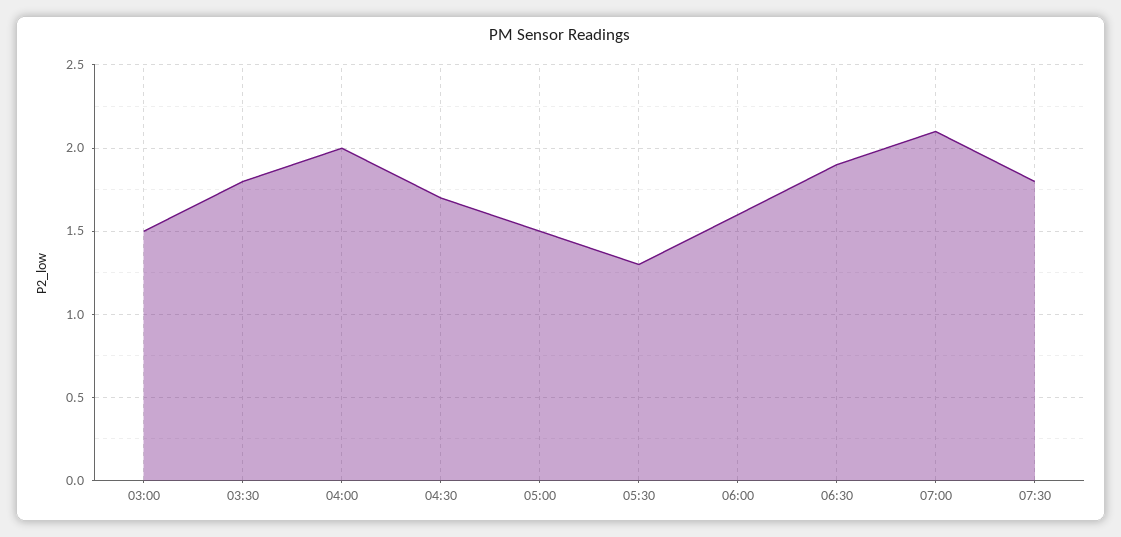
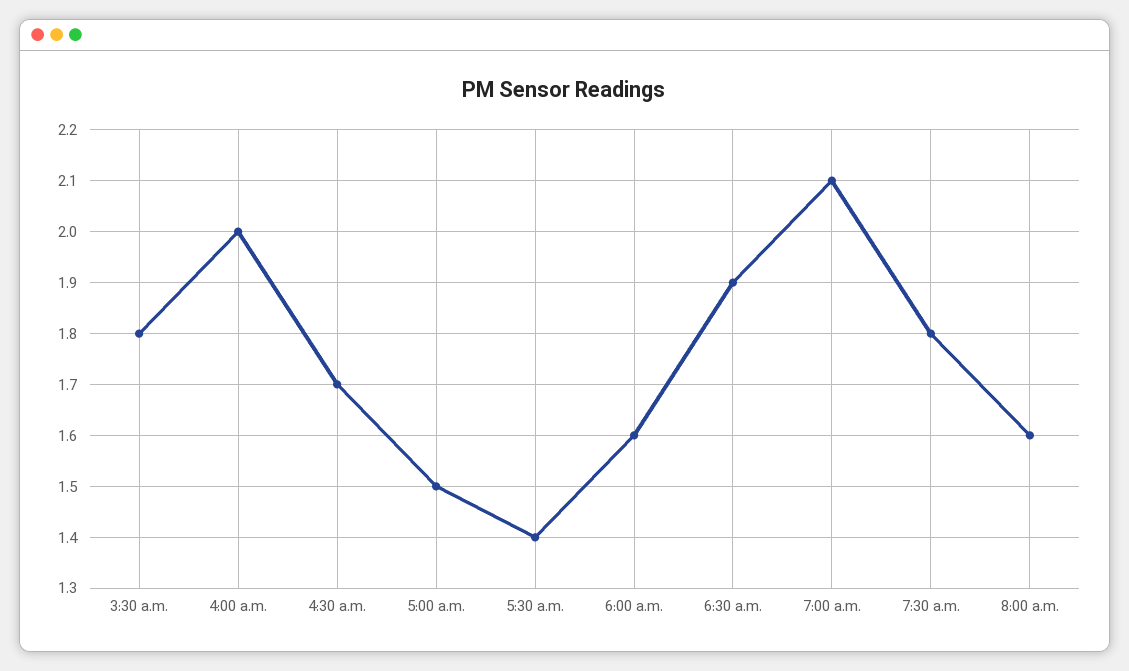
03:00: 1.5 -> none
05:30: 1.3 -> 1.4
8:00 a.m.: none -> 1.6

